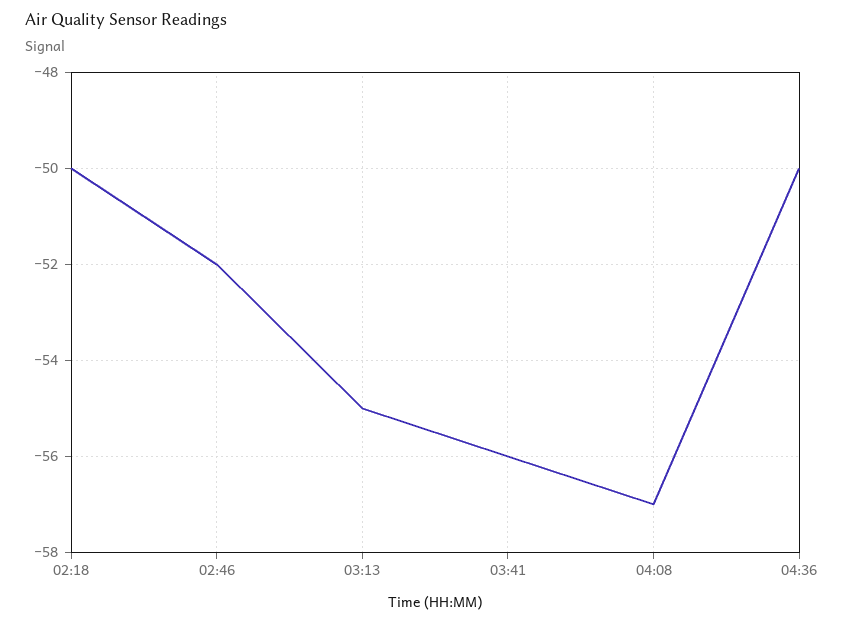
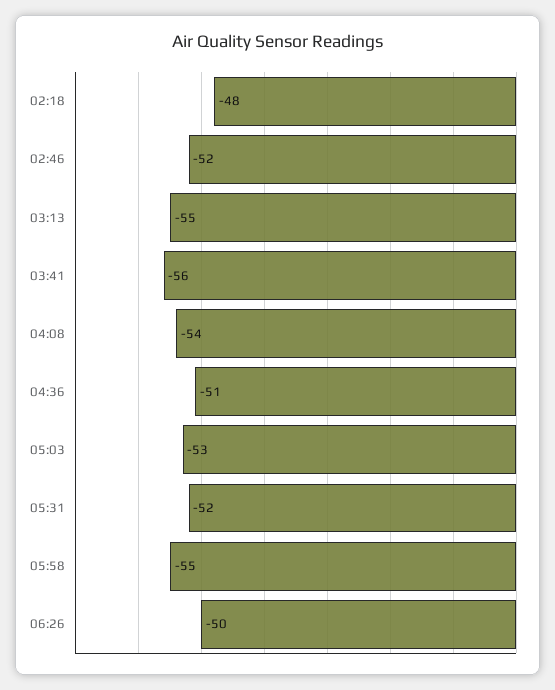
02:18: -50 -> -48
04:08: -57 -> -54
04:36: -50 -> -51
05:03: none -> -53
05:31: none -> -52
05:58: none -> -55
06:26: none -> -50

